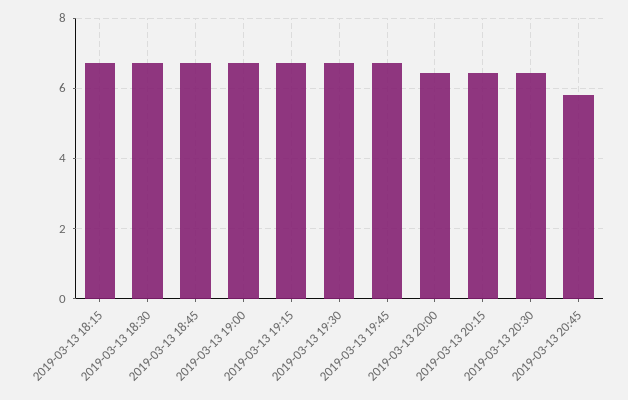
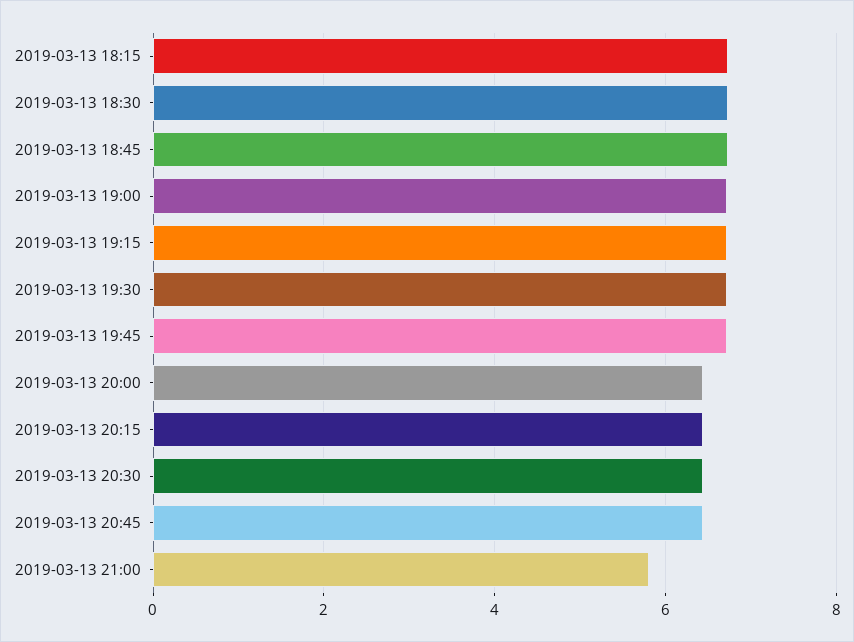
2019-03-13 20:45: 5.8 -> 6.4
2019-03-13 21:00: none -> 5.8

